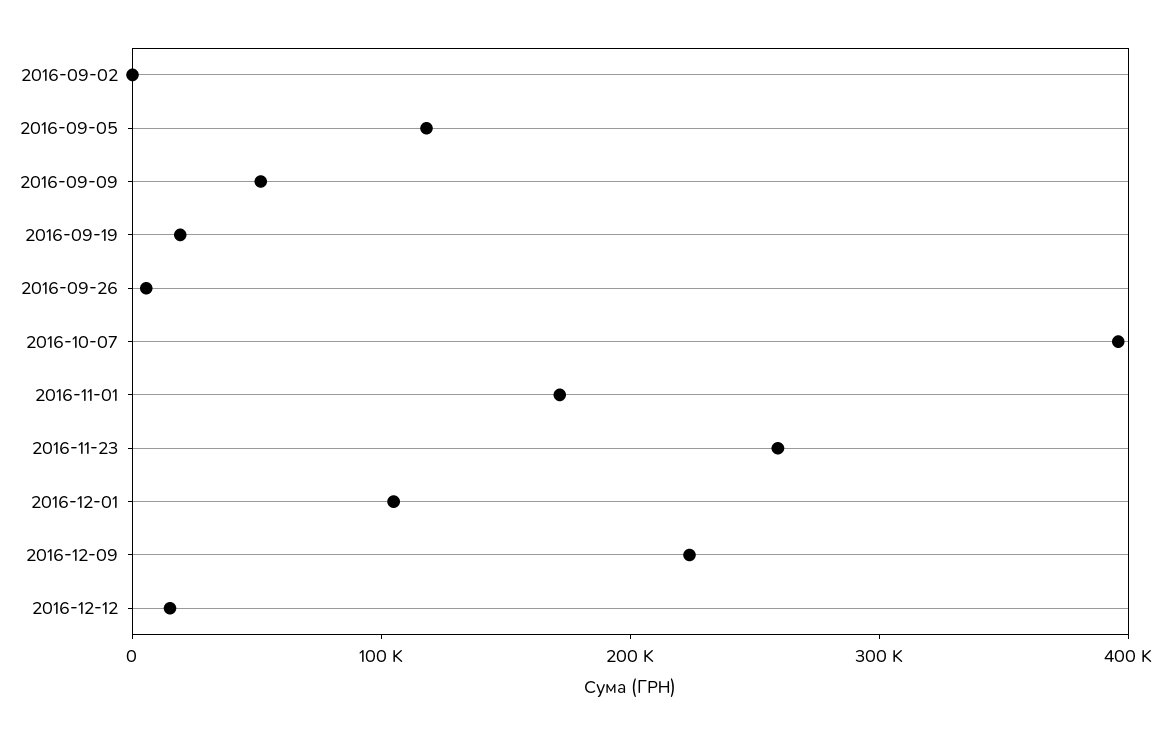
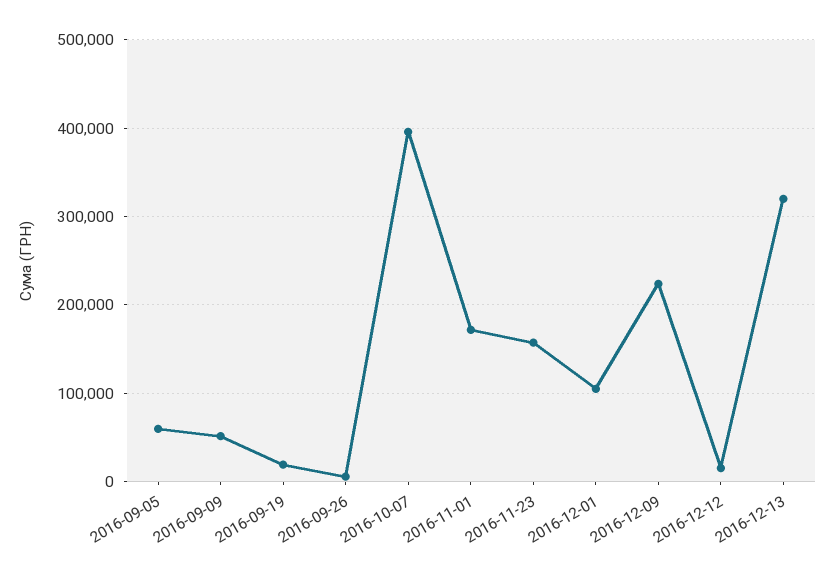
2016-09-02: 0 -> none
2016-09-05: 120000 -> 60000
2016-11-23: 260000 -> 160000
2016-12-13: none -> 320000

